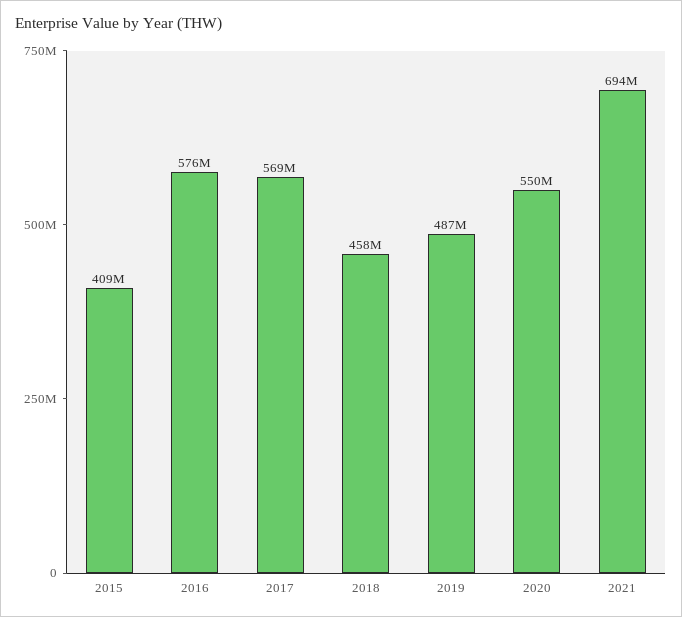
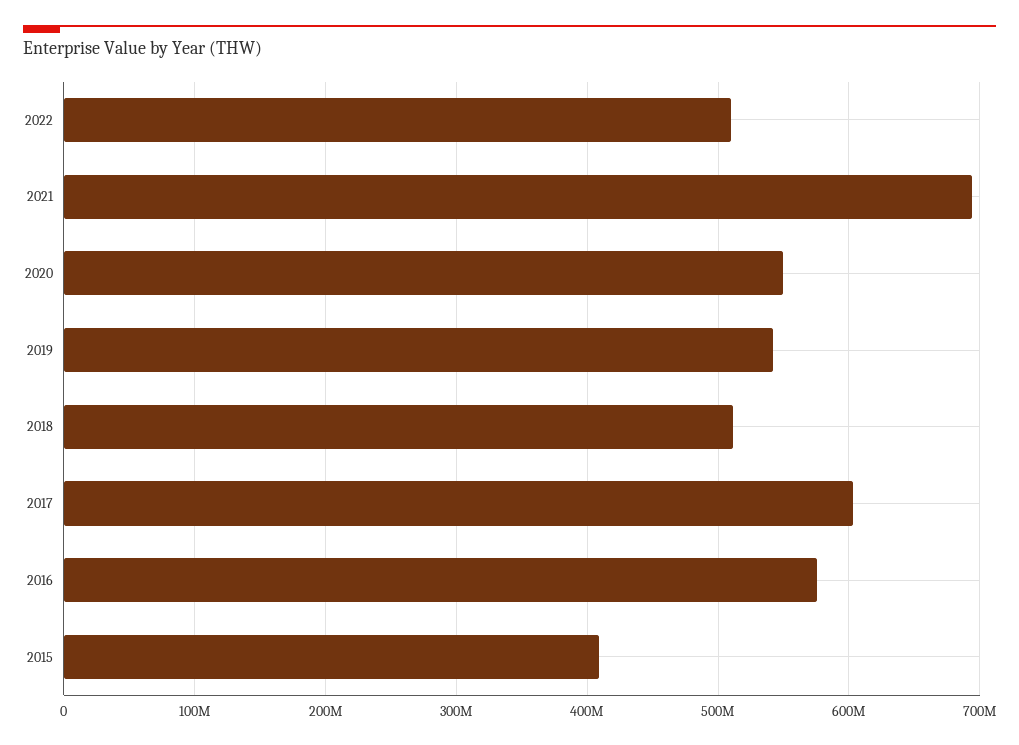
2017: 569000000 -> 600000000
2018: 458000000 -> 510000000
2019: 487000000 -> 540000000
2022: none -> 510000000

